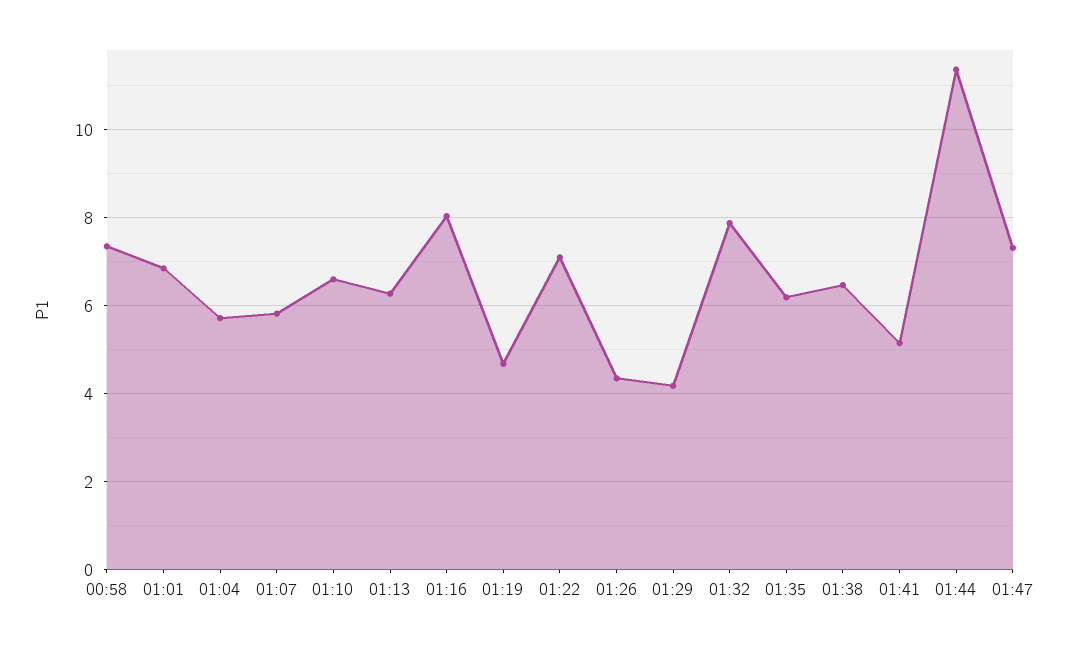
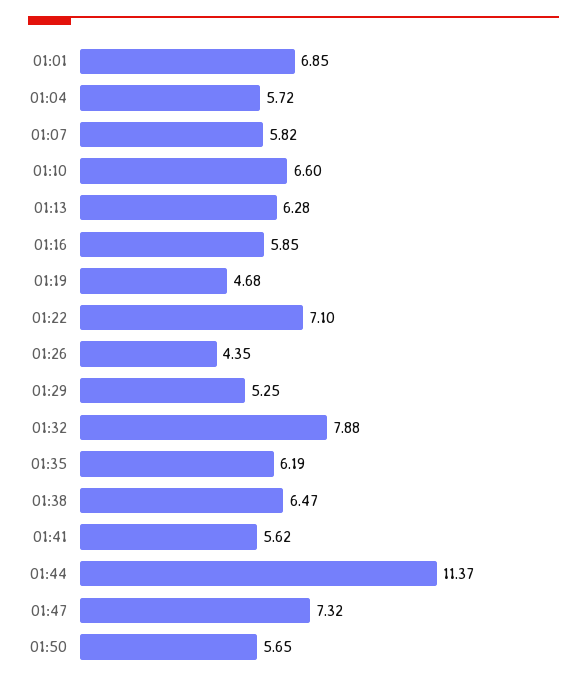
00:58: 7.4 -> none
01:16: 8 -> 5.85
01:29: 4.2 -> 5.25
01:41: 5.2 -> 5.62
01:50: none -> 5.65

